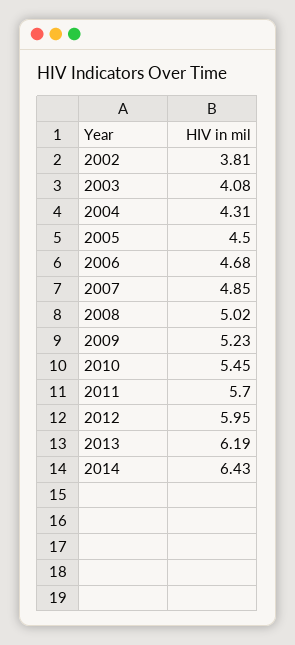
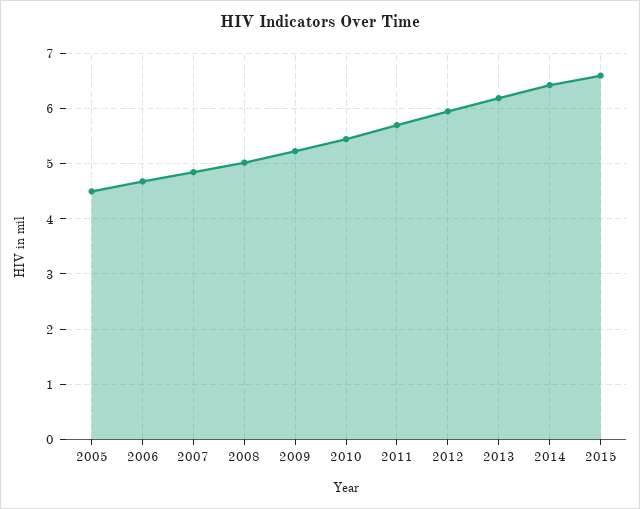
2002: 3.81 -> none
2003: 4.08 -> none
2004: 4.31 -> none
2015: none -> 6.6

